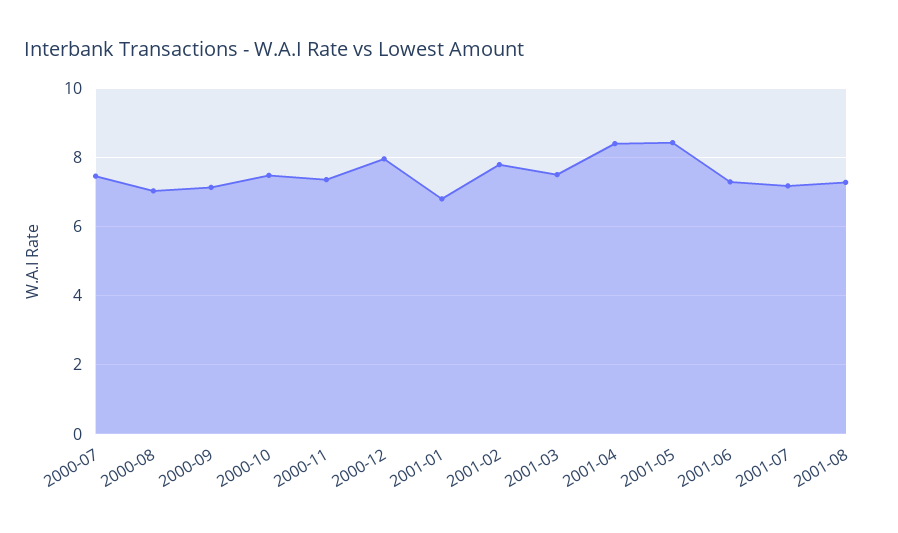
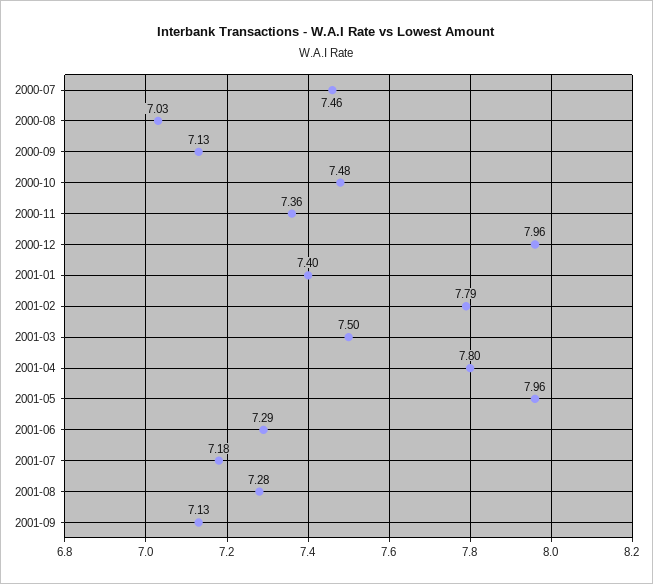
2001-01: 6.8 -> 7.4
2001-04: 8.4 -> 7.8
2001-05: 8.4 -> 7.96
2001-09: none -> 7.13

